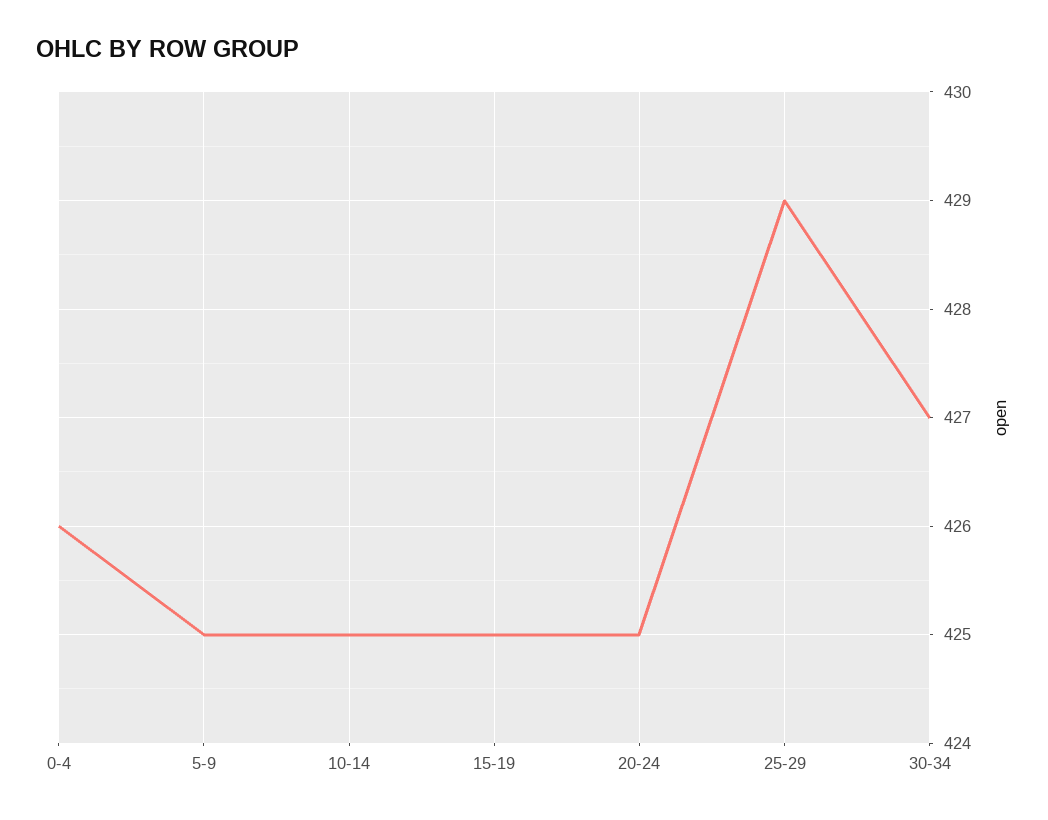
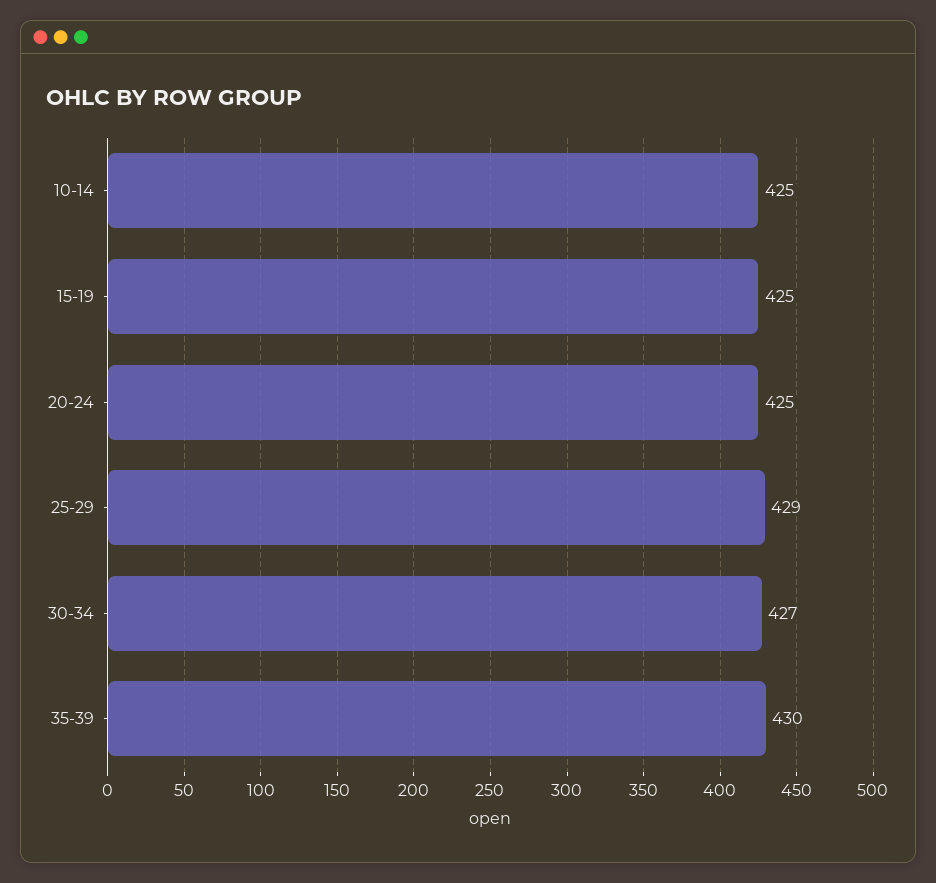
0-4: 426 -> none
5-9: 425 -> none
35-39: none -> 430

